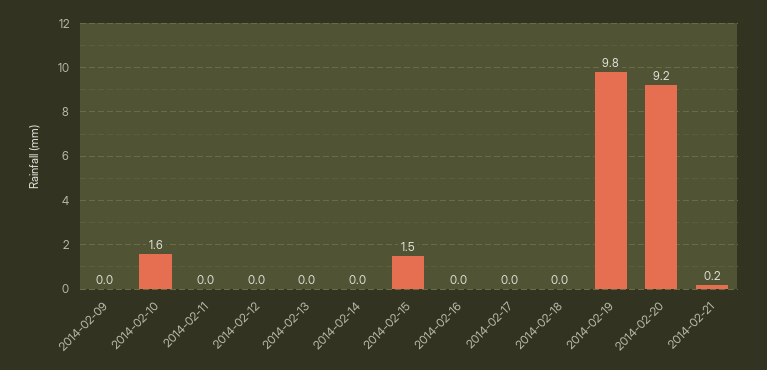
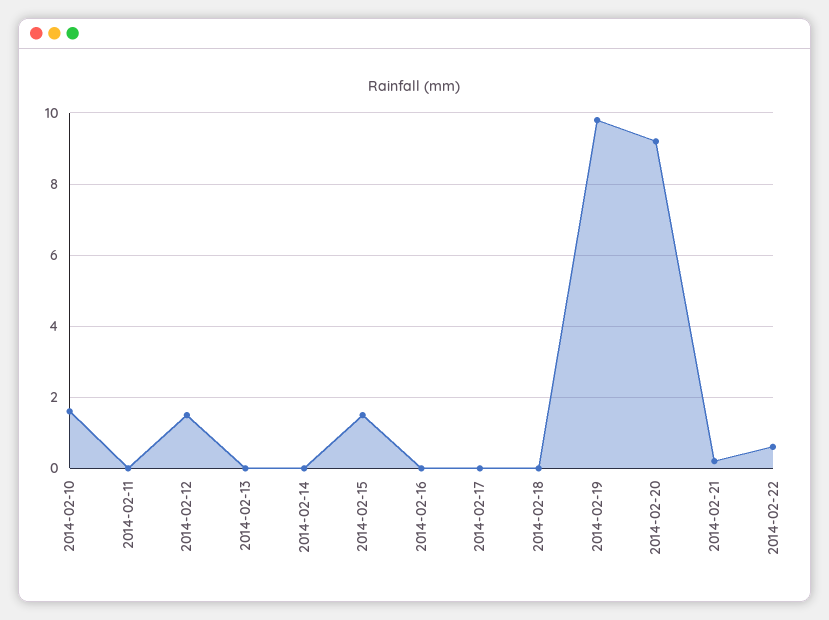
2014-02-09: 0 -> none
2014-02-12: 0 -> 1.5
2014-02-22: none -> 0.5

